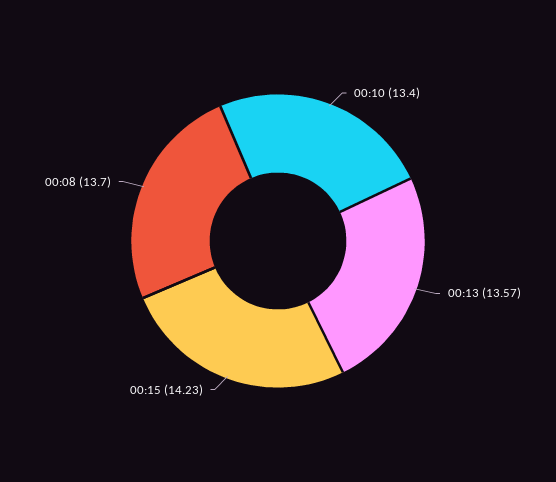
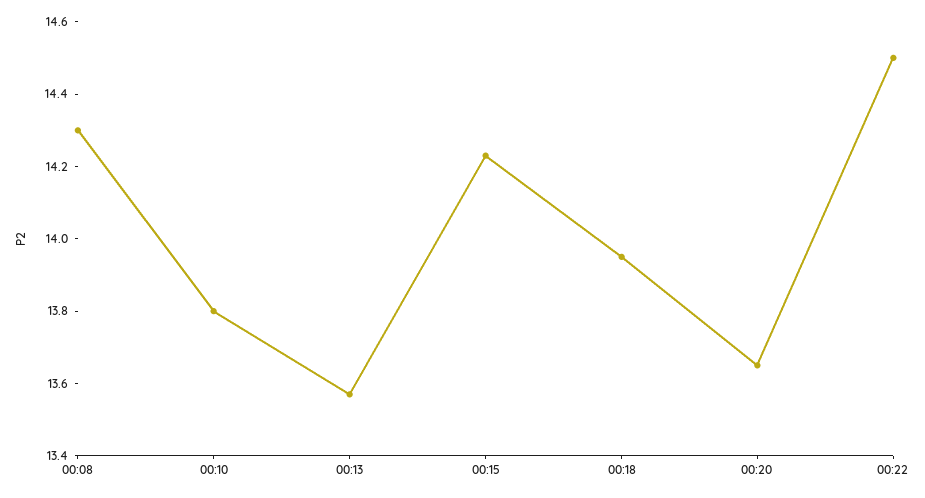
00:10: 13.4 -> 13.8
00:08: 13.7 -> 14.3
00:18: none -> 13.95
00:20: none -> 13.65
00:22: none -> 14.5

